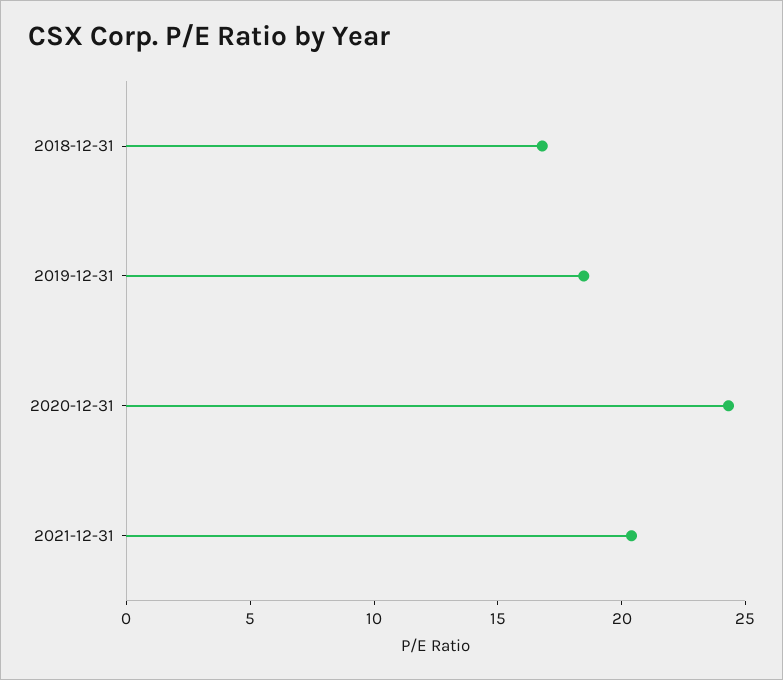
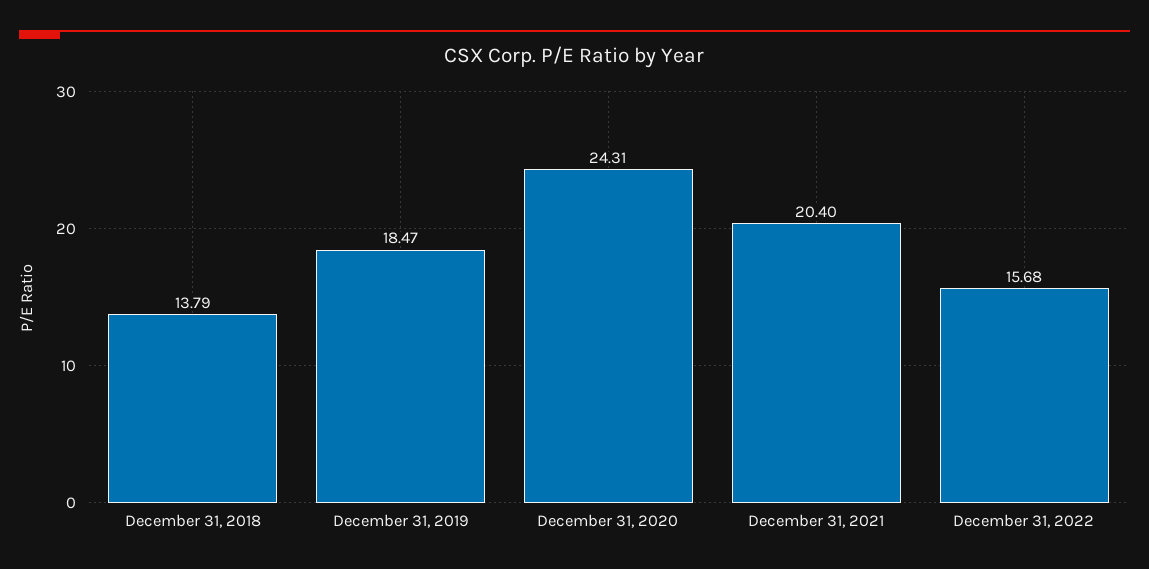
2018-12-31: 17 -> 13.79
December 31, 2022: none -> 15.68

